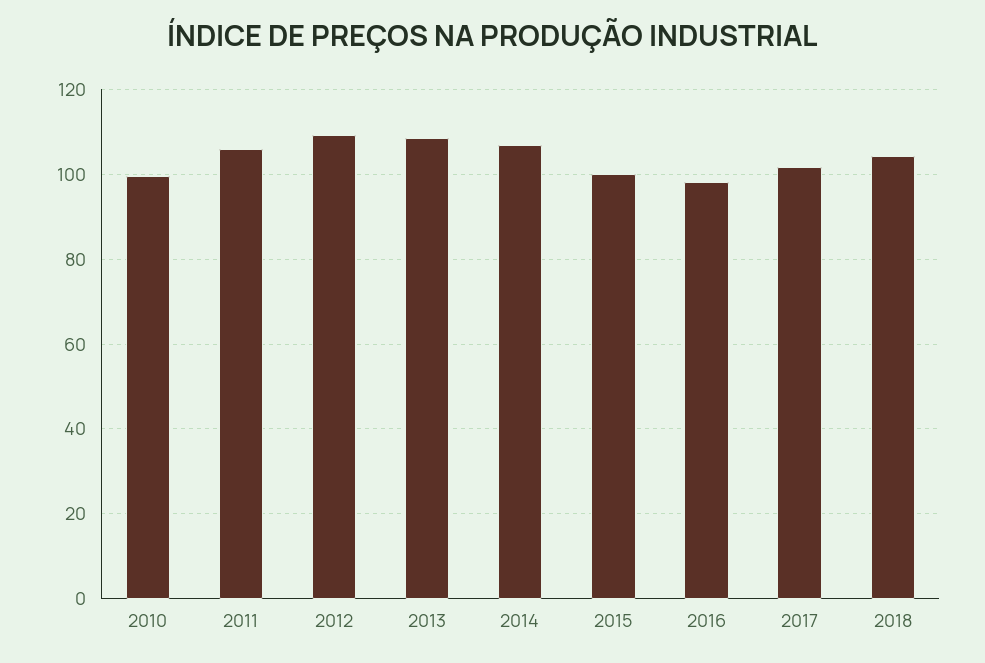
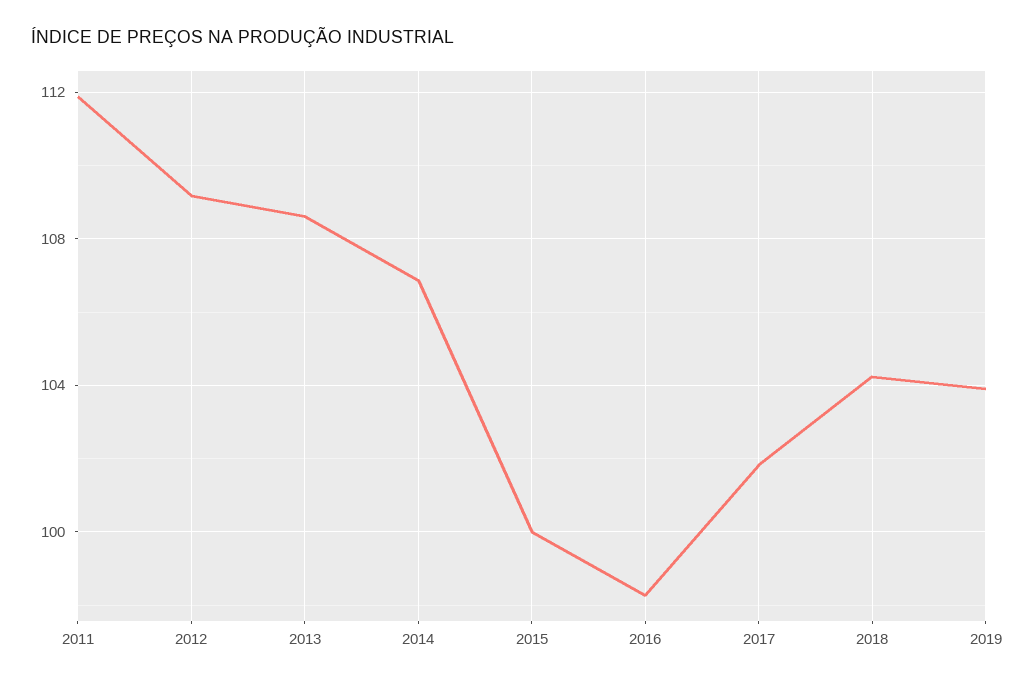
2010: 100 -> none
2011: 106 -> 112
2019: none -> 104

